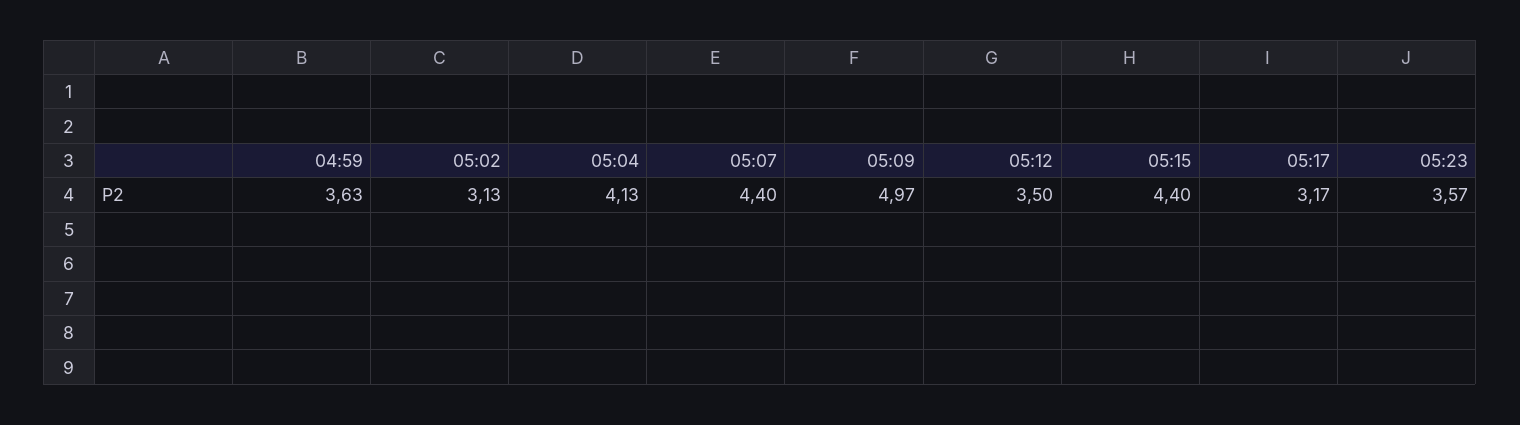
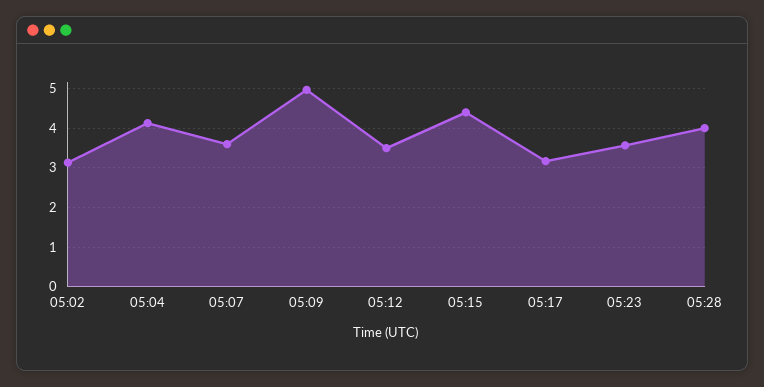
04:59: 3.63 -> none
05:07: 4.4 -> 3.6
05:28: none -> 4

